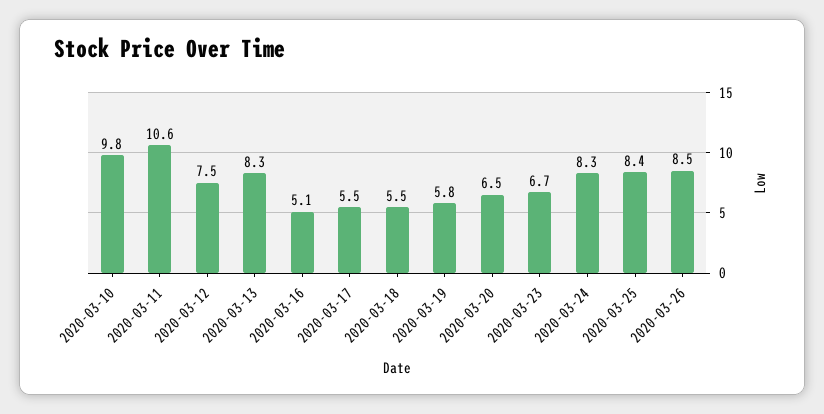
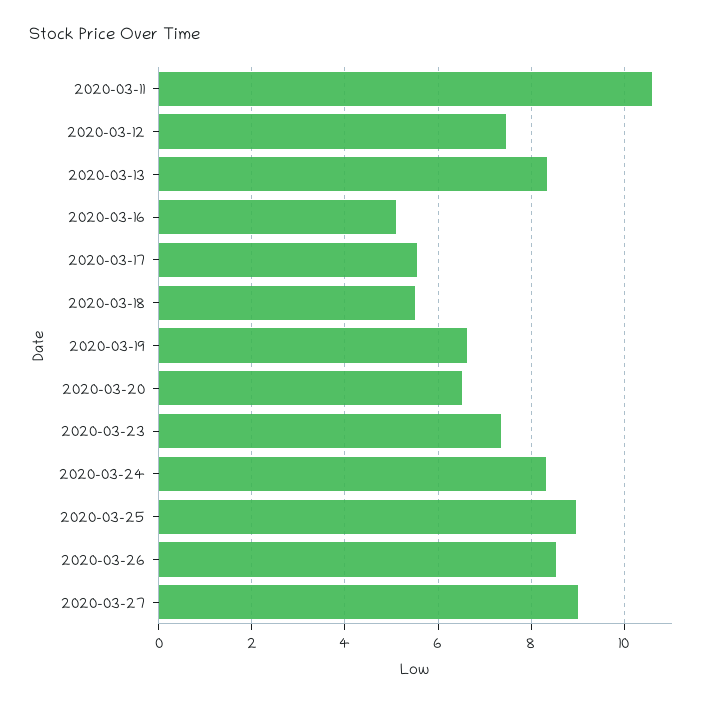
2020-03-10: 9.8 -> none
2020-03-19: 5.8 -> 6.6
2020-03-23: 6.7 -> 7.4
2020-03-25: 8.4 -> 9
2020-03-27: none -> 9

